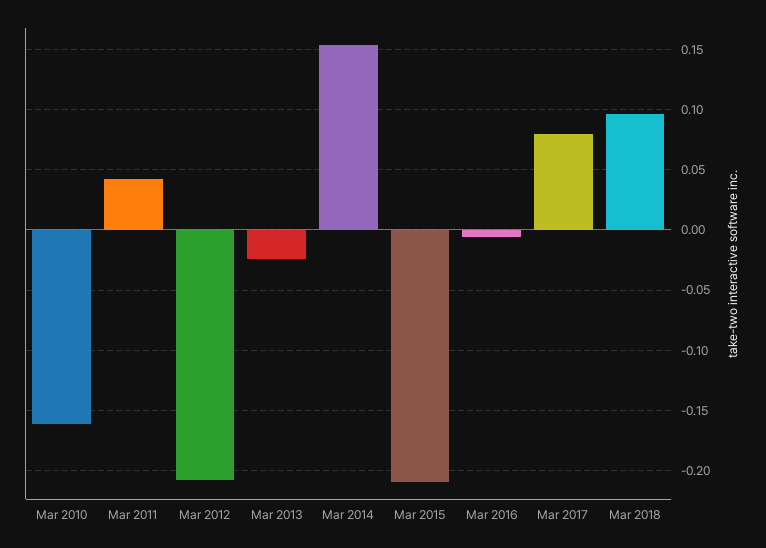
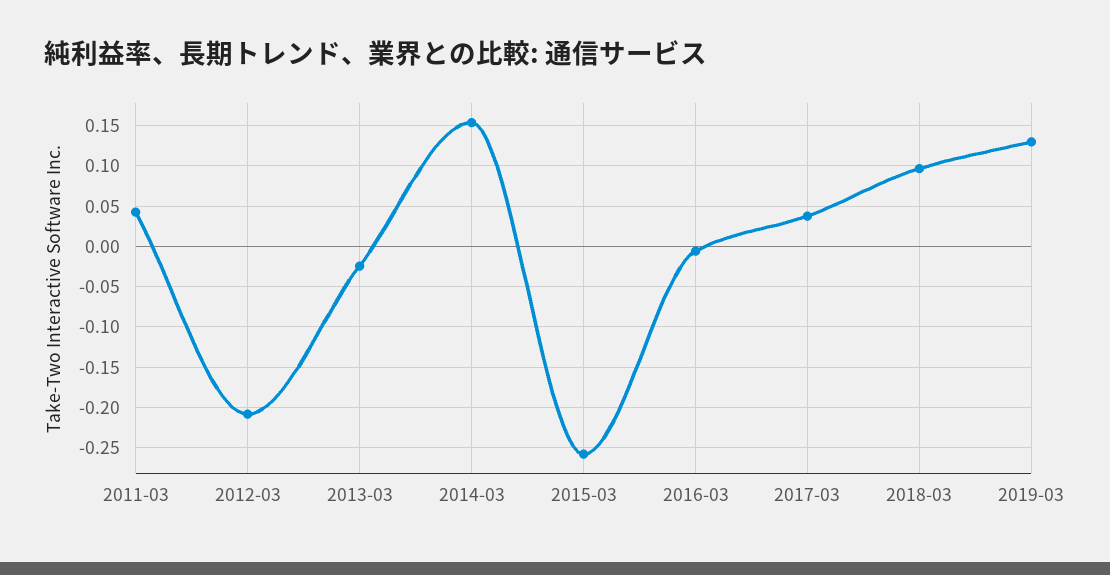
Mar 2010: -0.16 -> none
Mar 2015: -0.21 -> -0.26
Mar 2017: 0.08 -> 0.04
2019-03: none -> 0.13

